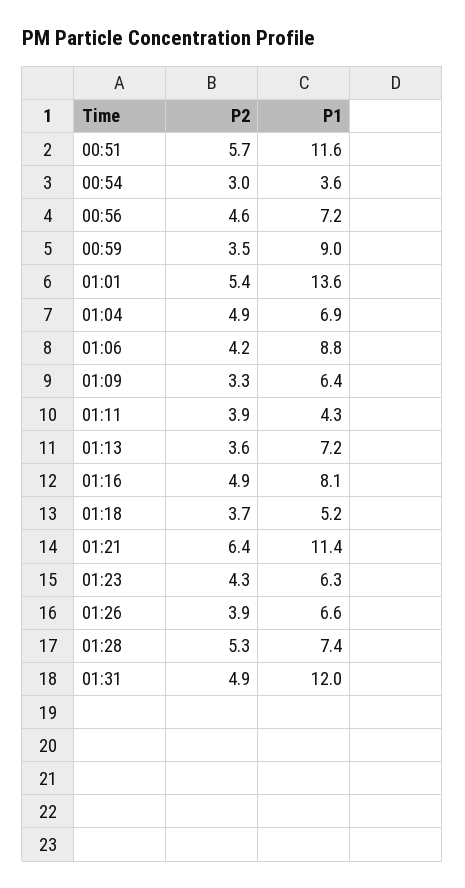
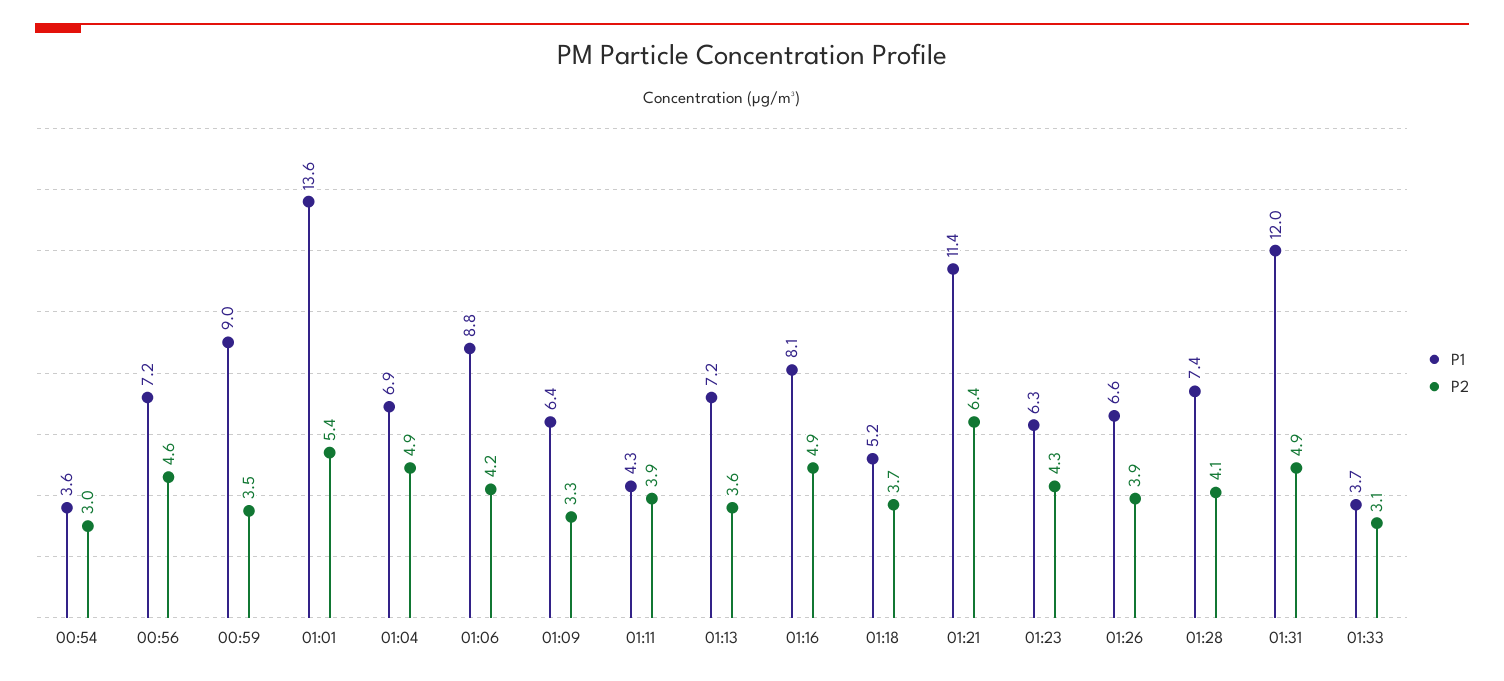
P2, 00:51: 5.7 -> none
P1, 00:51: 11.6 -> none
P2, 01:28: 5.3 -> 4.1
P1, 01:33: none -> 3.7
P2, 01:33: none -> 3.1

